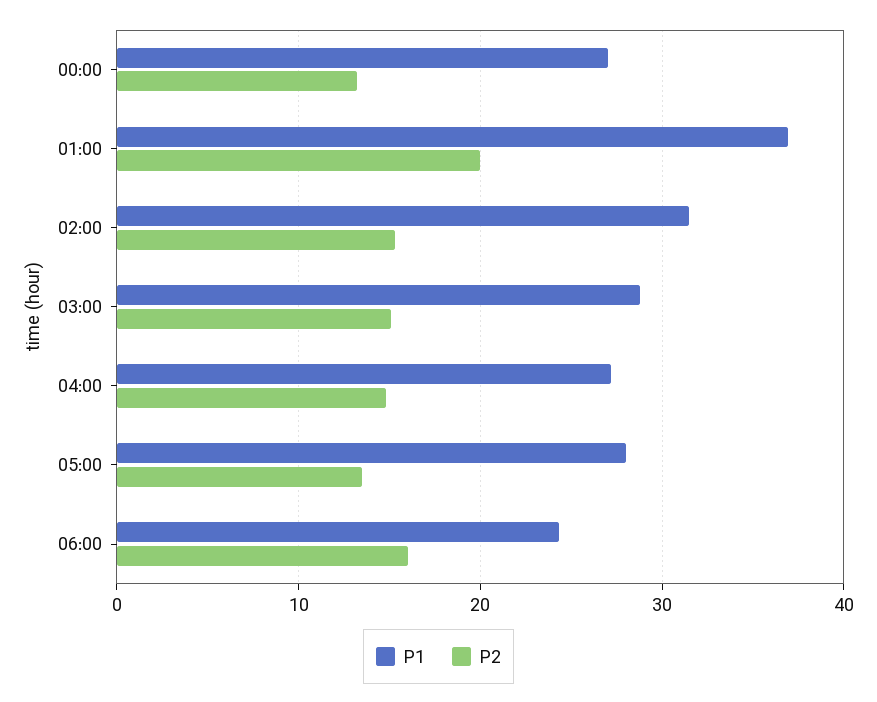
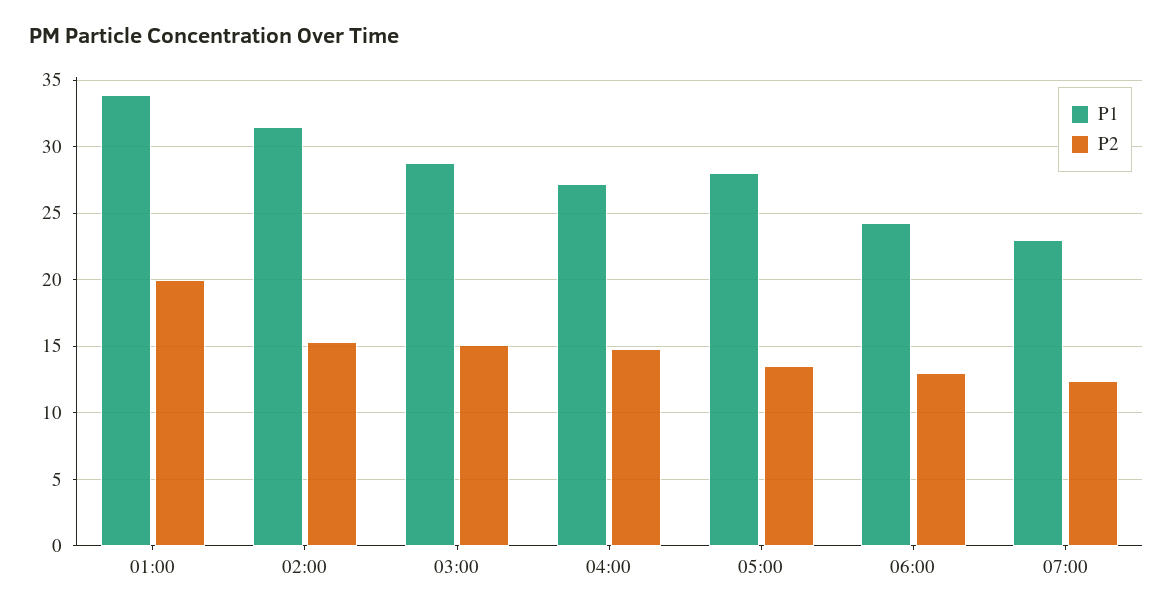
P1, 00:00: 27 -> none
P2, 00:00: 13 -> none
P1, 01:00: 37 -> 34
P2, 06:00: 16 -> 13
P1, 07:00: none -> 23
P2, 07:00: none -> 12.5

